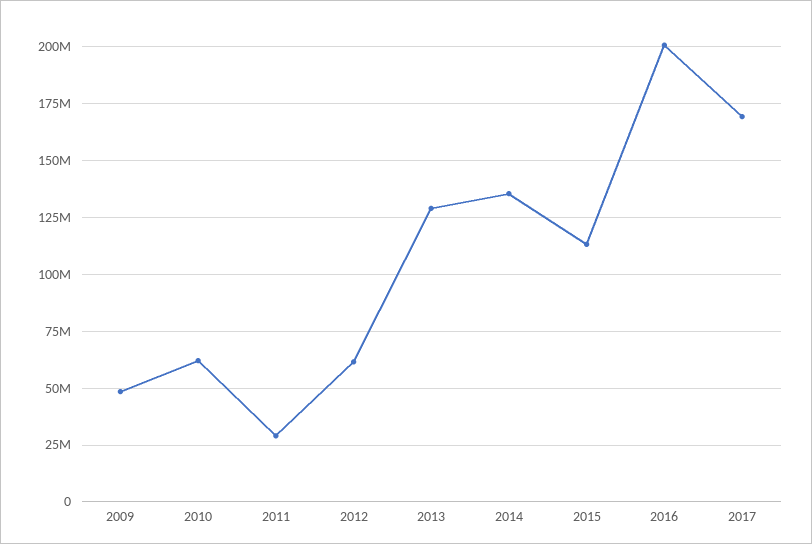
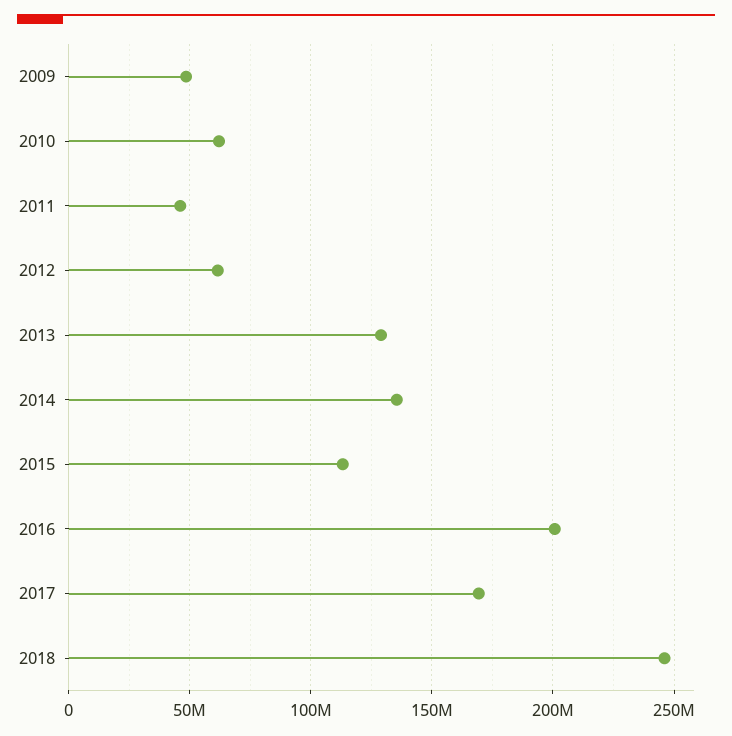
2011: 30000000 -> 45000000
2018: none -> 245000000

